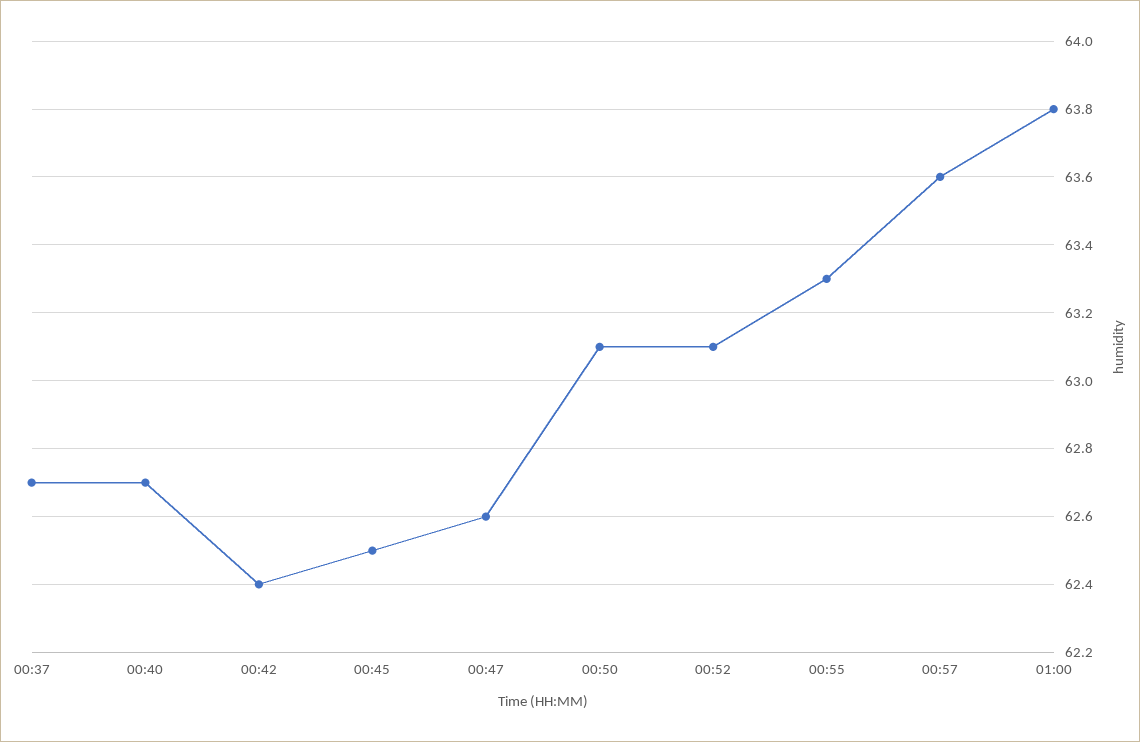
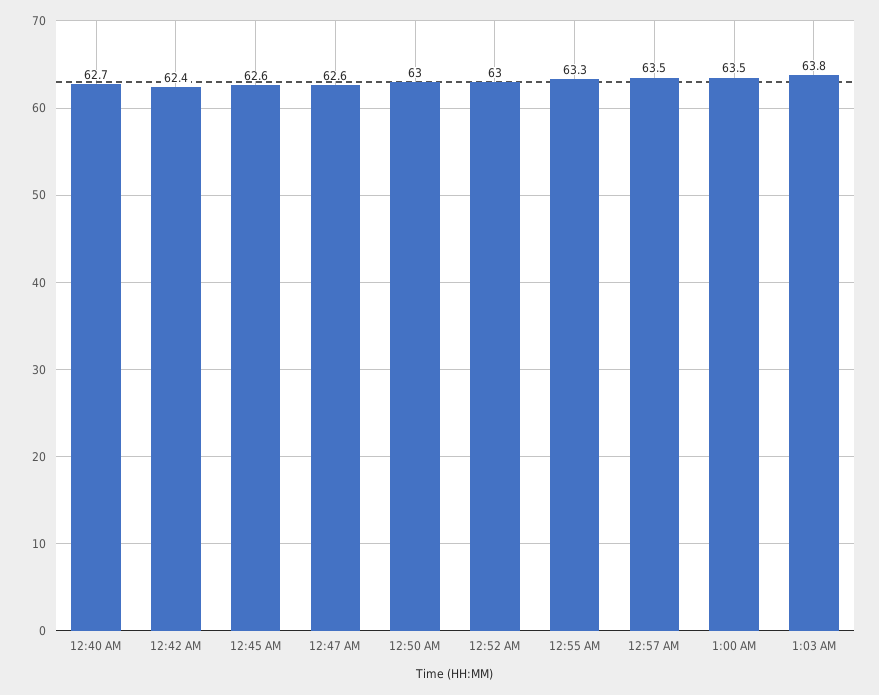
00:37: 62.7 -> none
00:45: 62.5 -> 62.6
00:50: 63.1 -> 63
00:52: 63.1 -> 63
00:57: 63.6 -> 63.5
01:00: 63.8 -> 63.5
1:03 AM: none -> 63.8

